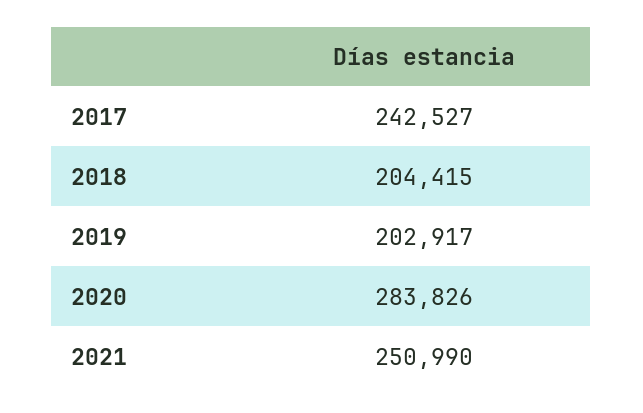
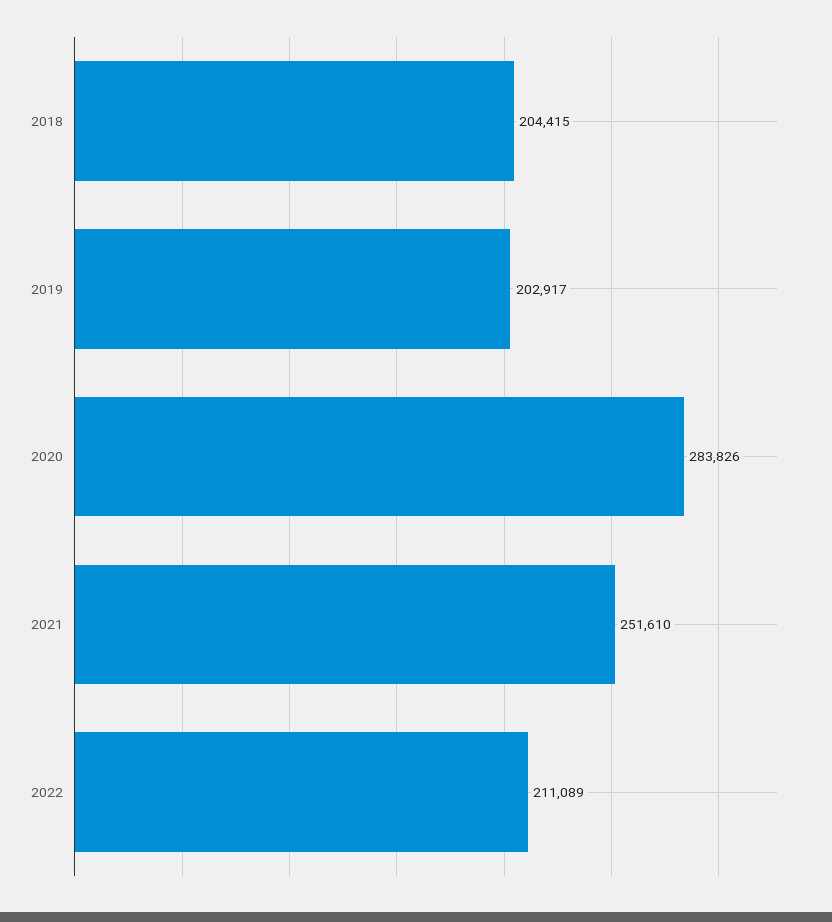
2017: 242527 -> none
2021: 250990 -> 251610
2022: none -> 211089

